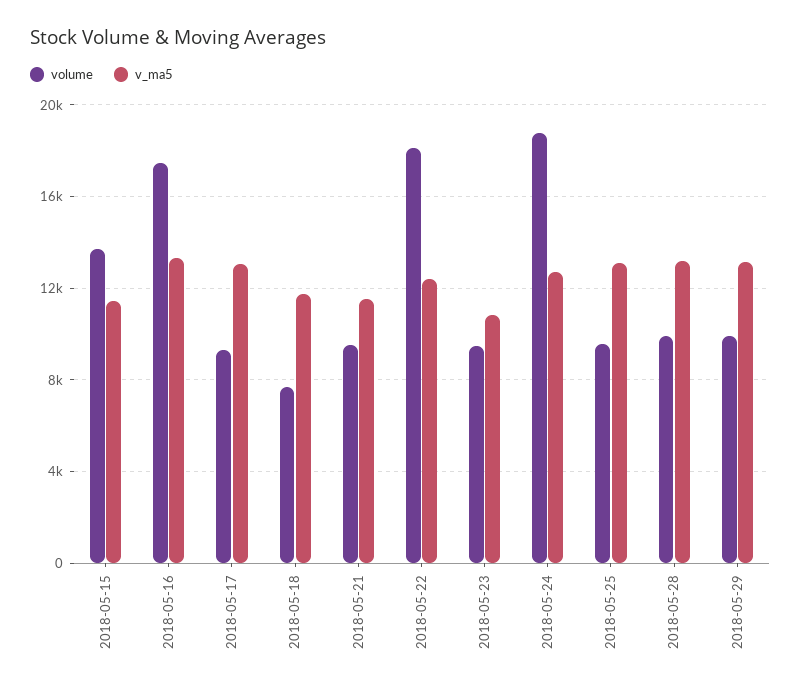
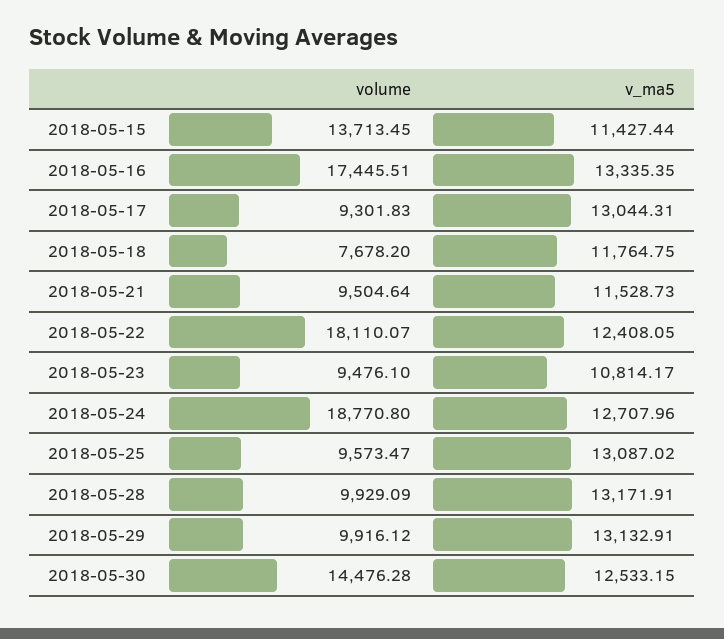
volume, 2018-05-30: none -> 14476.28
v_ma5, 2018-05-30: none -> 12533.15

